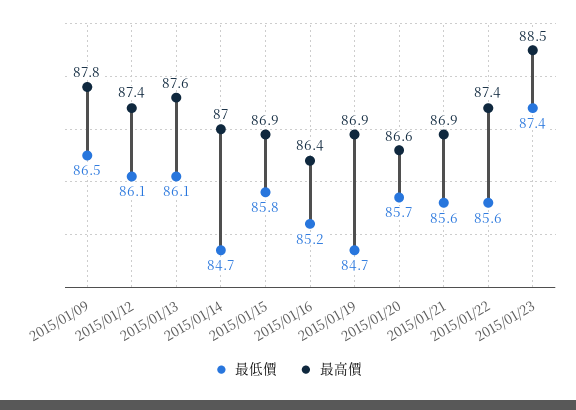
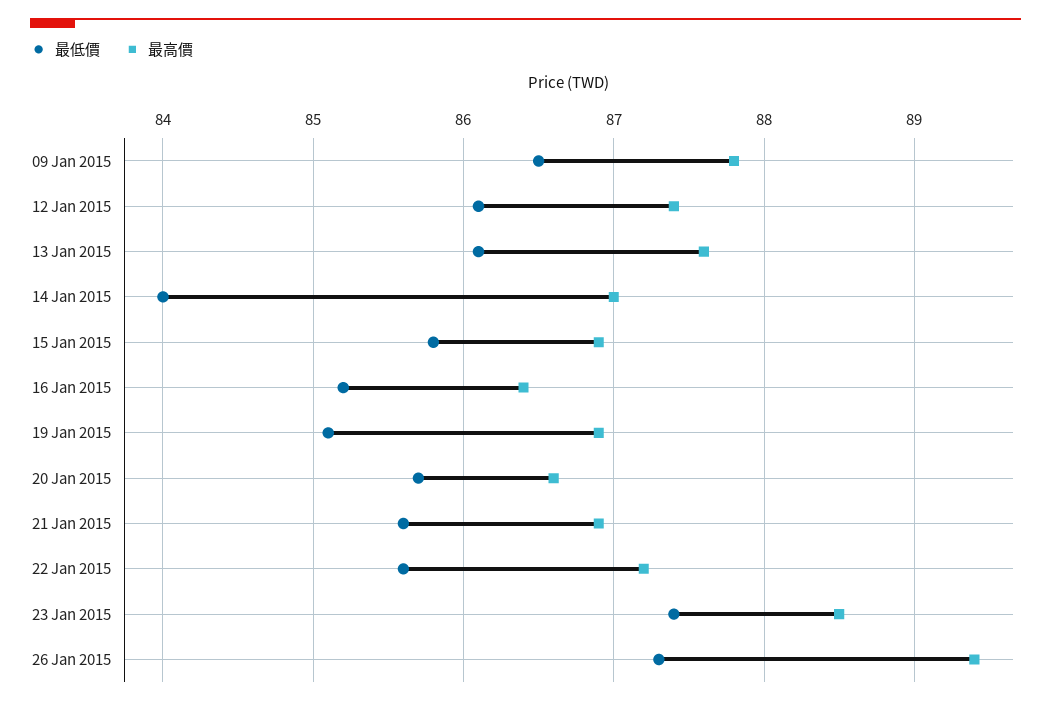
最低價, 2015/01/14: 84.7 -> 84
最低價, 2015/01/19: 84.7 -> 85.1
最高價, 2015/01/22: 87.4 -> 87.2
最低價, 26 Jan 2015: none -> 87.3
最高價, 26 Jan 2015: none -> 89.4

